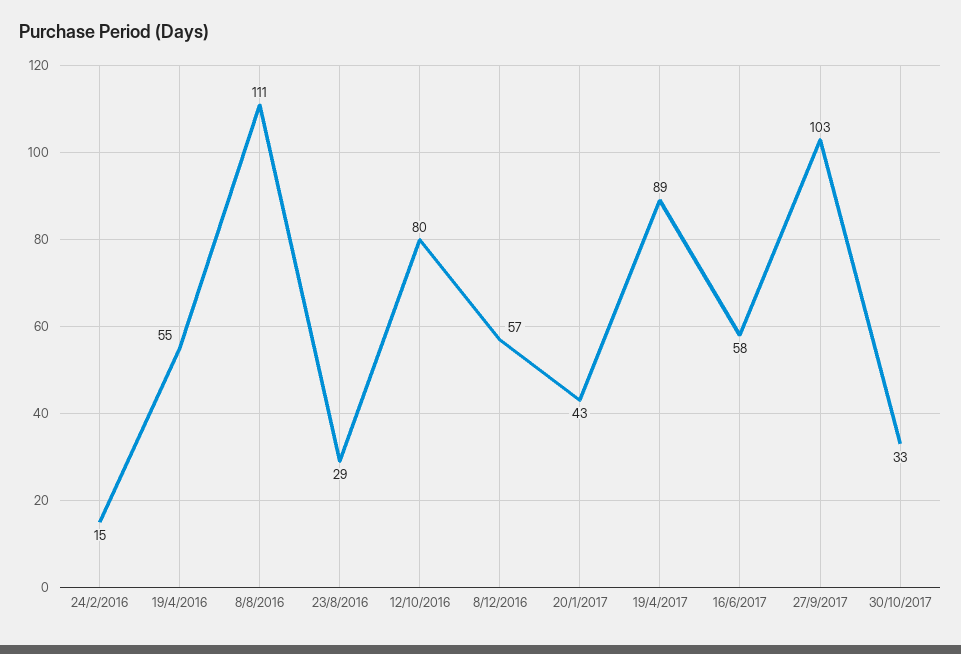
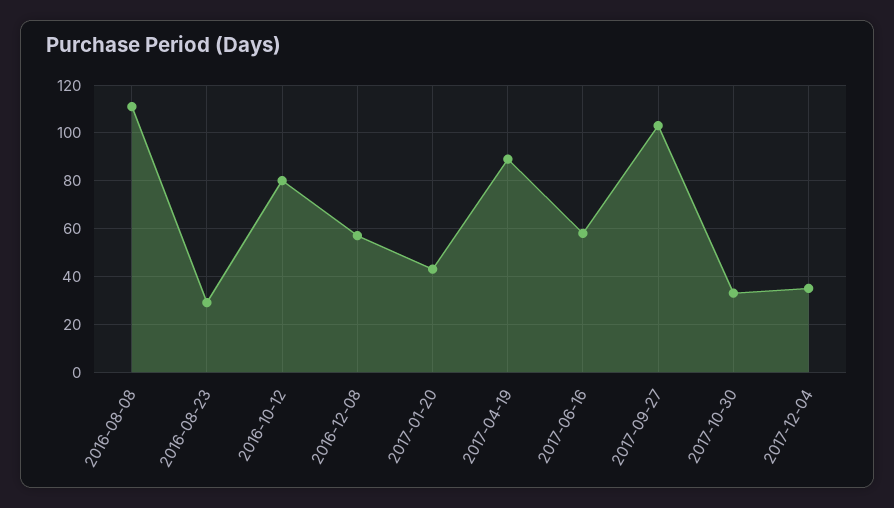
24/2/2016: 15 -> none
19/4/2016: 55 -> none
2017-12-04: none -> 35

